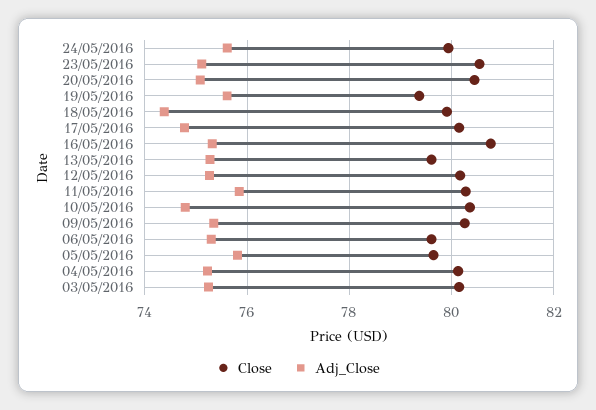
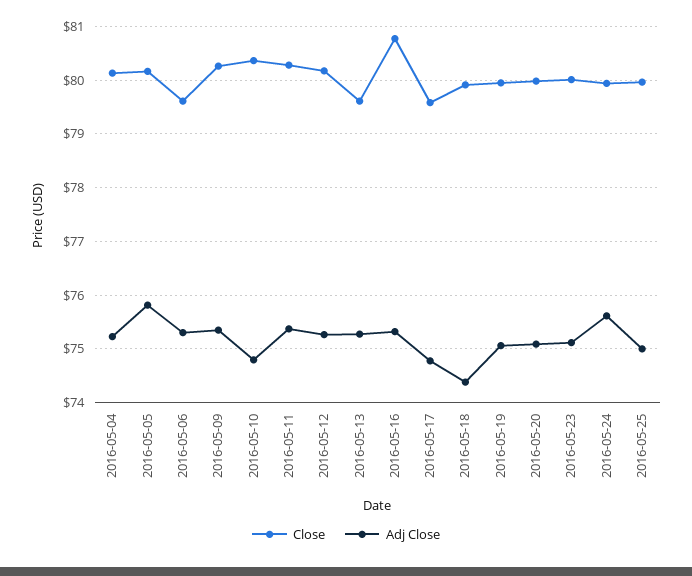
Close, 23/05/2016: 80.6 -> 80
Close, 20/05/2016: 80.4 -> 80
Close, 19/05/2016: 79.4 -> 80
Adj_Close, 19/05/2016: 75.6 -> 75
Close, 17/05/2016: 80.2 -> 79.6
Adj_Close, 11/05/2016: 75.8 -> 75.4
Close, 05/05/2016: 79.6 -> 80.2
Close, 03/05/2016: 80.2 -> none
Adj_Close, 03/05/2016: 75.2 -> none
Close, 2016-05-25: none -> 80
Adj_Close, 2016-05-25: none -> 75

